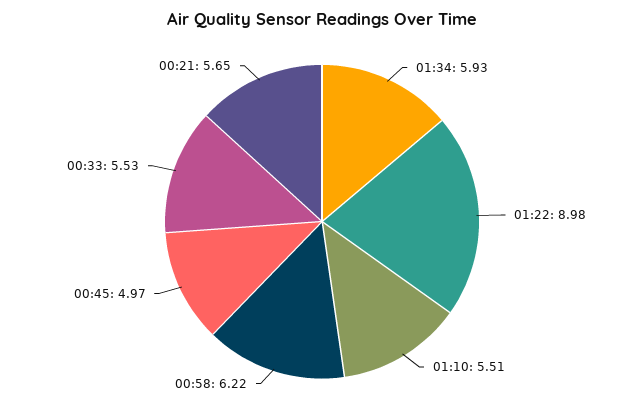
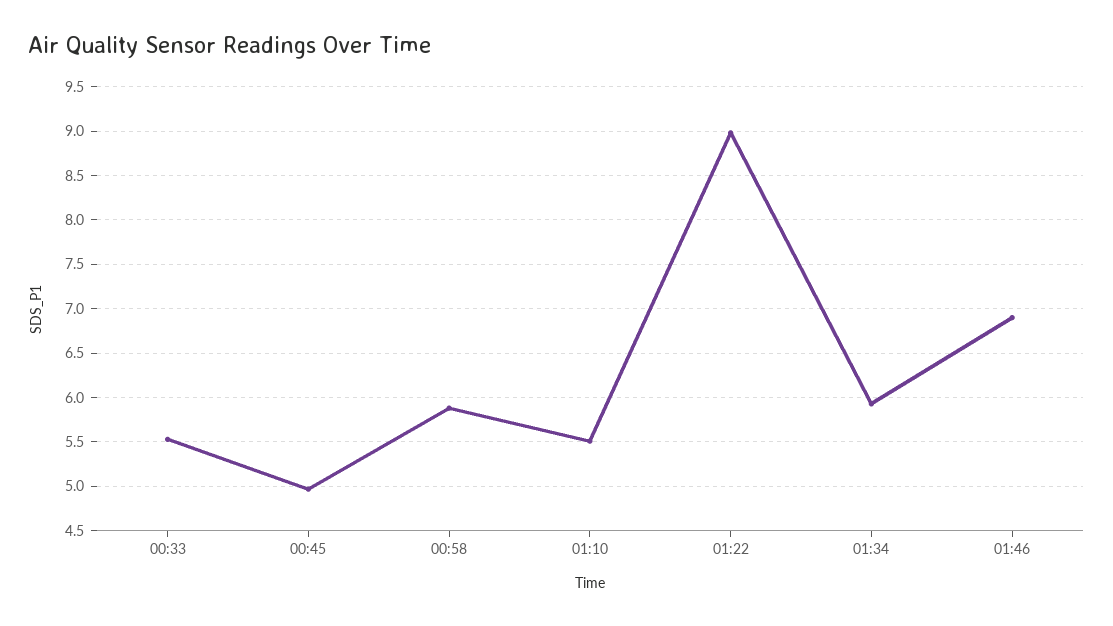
00:58: 6.22 -> 5.9
00:21: 5.65 -> none
01:46: none -> 6.9

